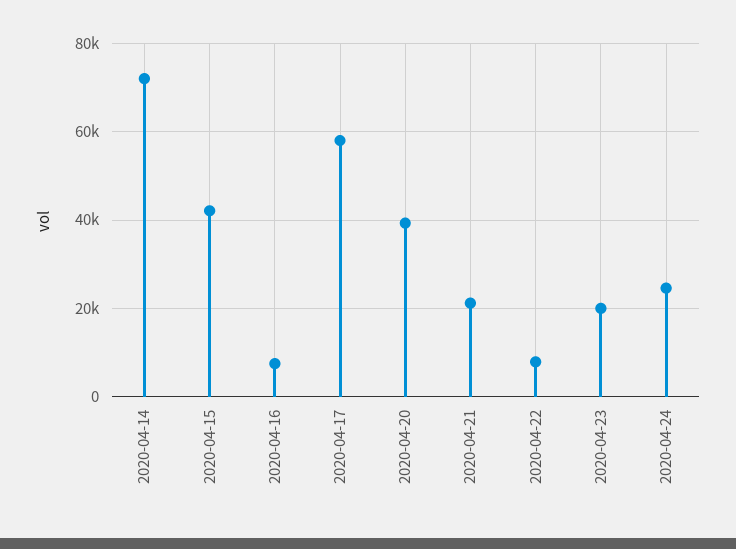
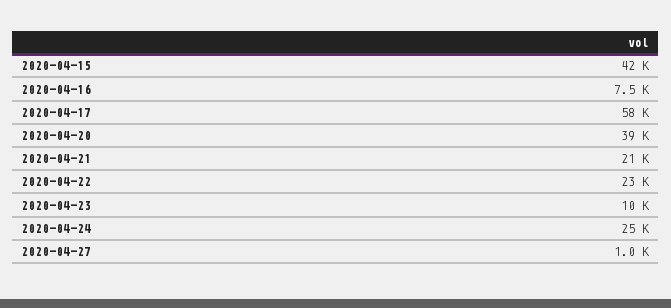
2020-04-14: 72000 -> none
2020-04-22: 8000 -> 23000
2020-04-23: 20000 -> 10000
2020-04-27: none -> 1000

